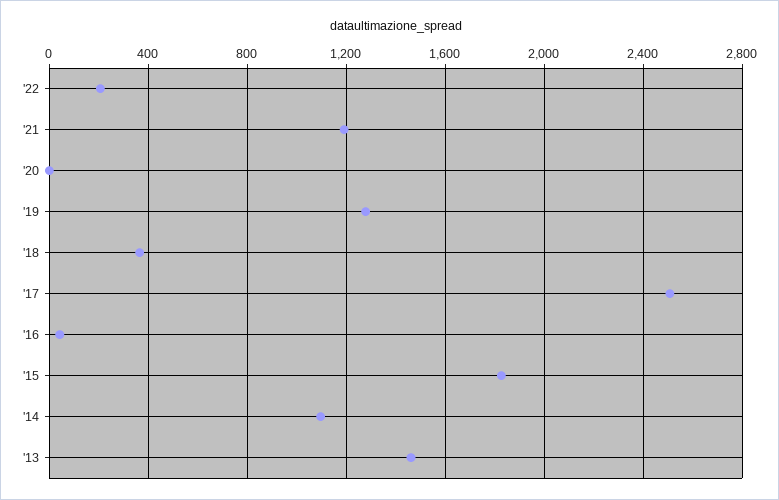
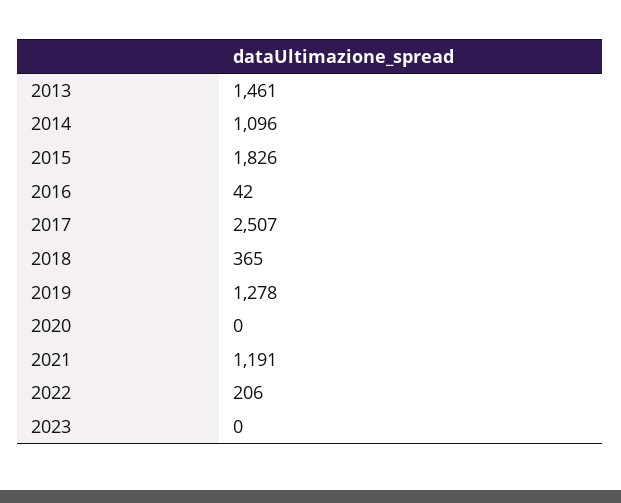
2023: none -> 0

